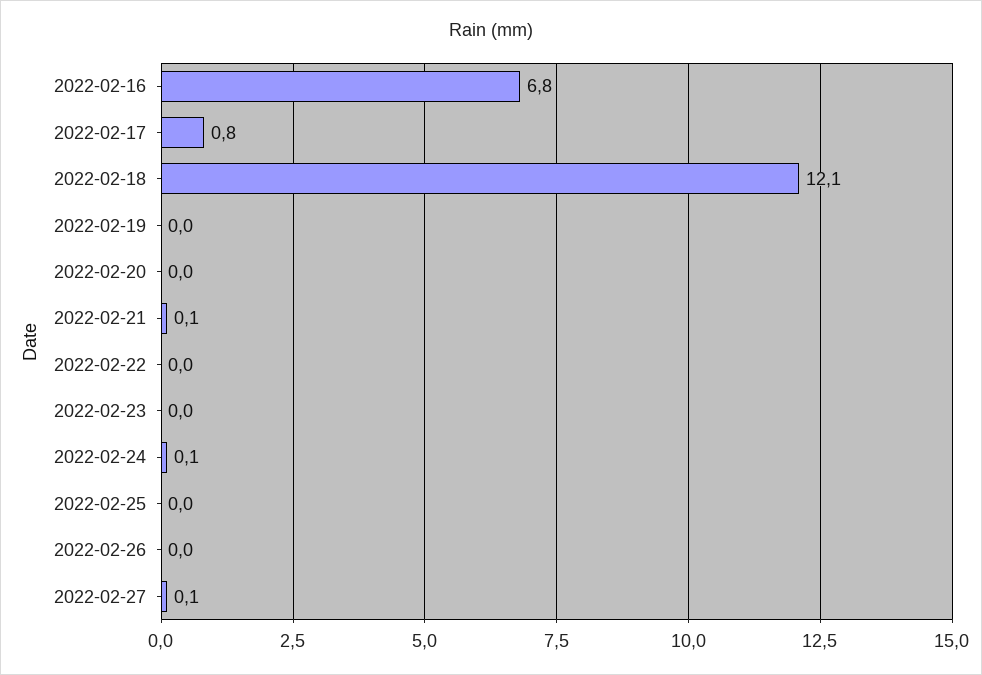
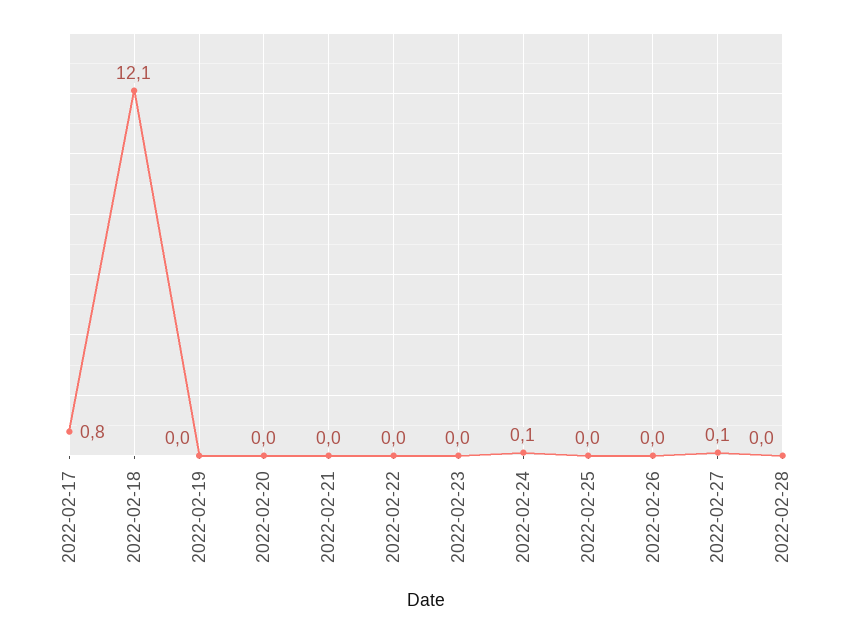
2022-02-16: 6.8 -> none
2022-02-21: 0.1 -> 0
2022-02-28: none -> 0

